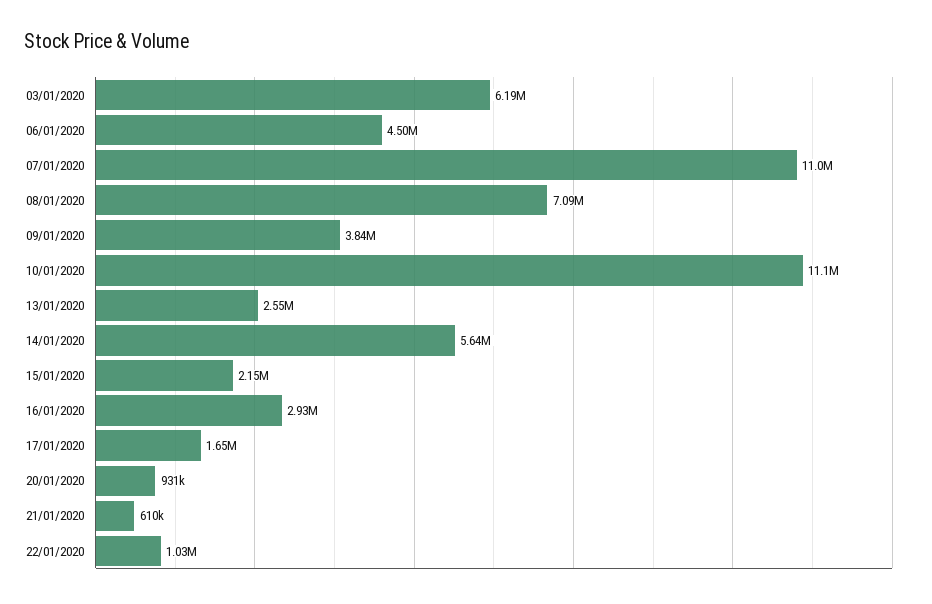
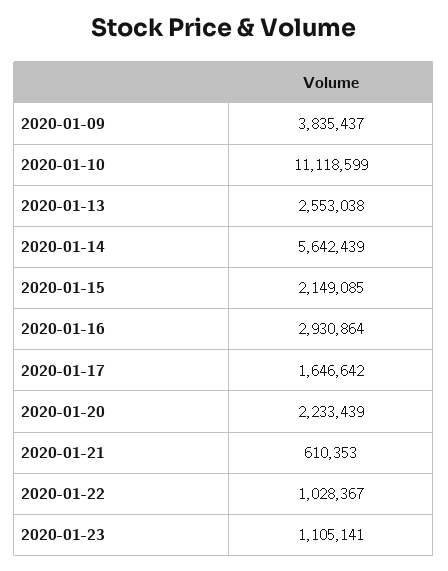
03/01/2020: 6190000 -> none
06/01/2020: 4500000 -> none
07/01/2020: 11000000 -> none
08/01/2020: 7090000 -> none
20/01/2020: 931000 -> 2233439
2020-01-23: none -> 1105141

